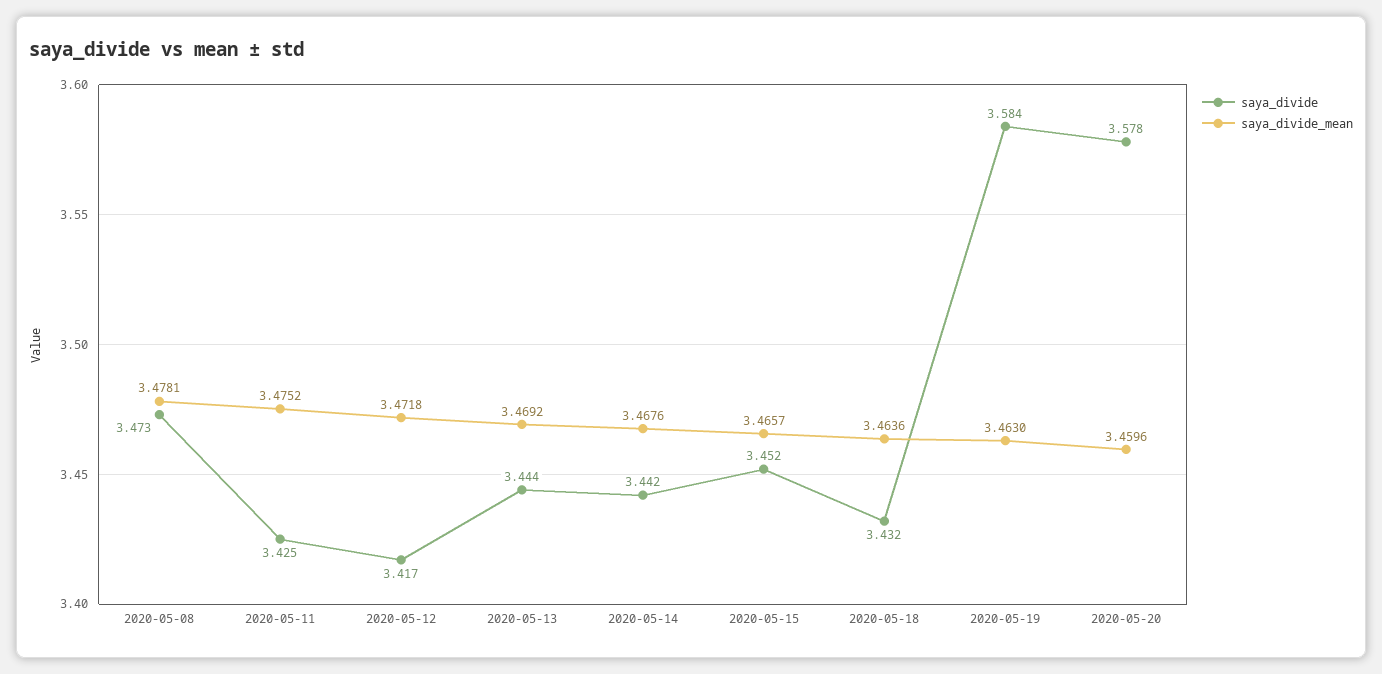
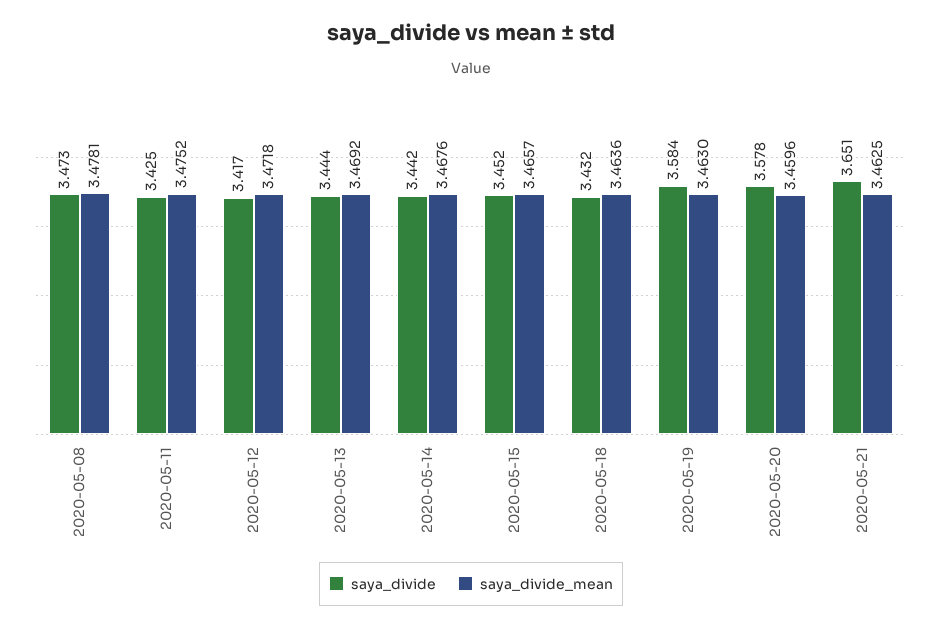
saya_divide, 2020-05-21: none -> 3.651
saya_divide_mean, 2020-05-21: none -> 3.4625

